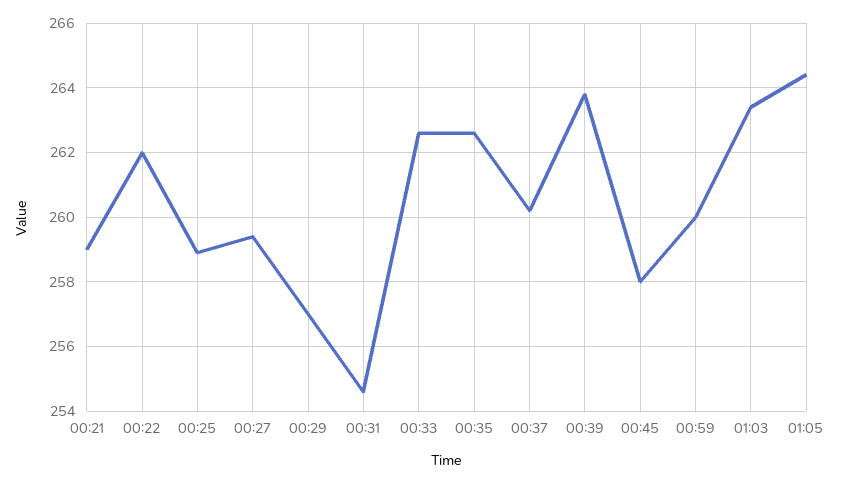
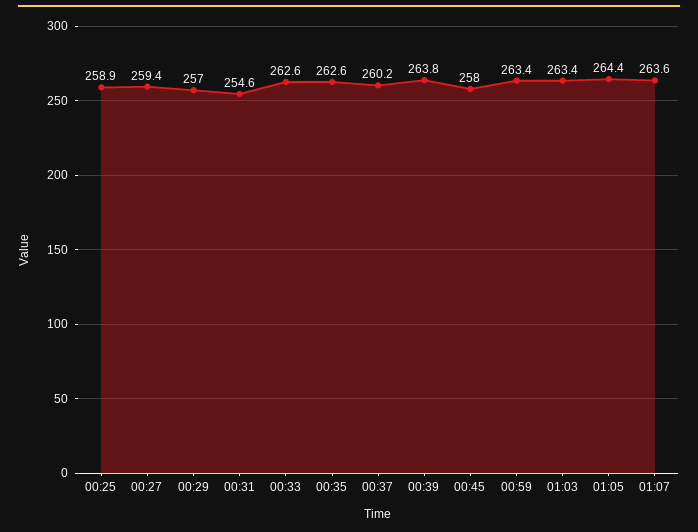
00:21: 259 -> none
00:22: 262 -> none
00:59: 260 -> 263.4
01:07: none -> 263.6

